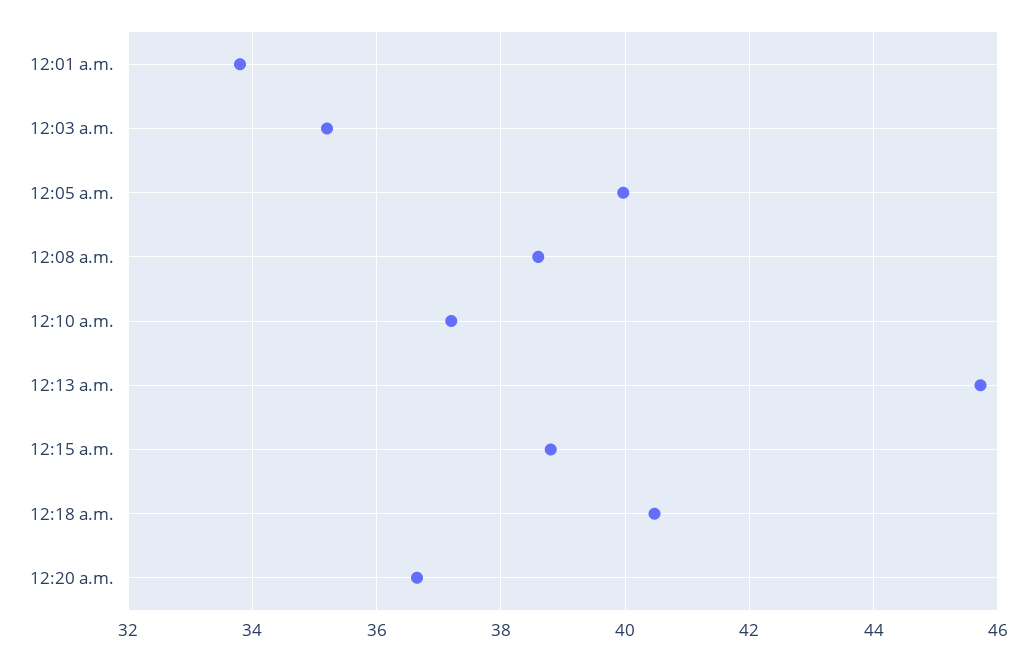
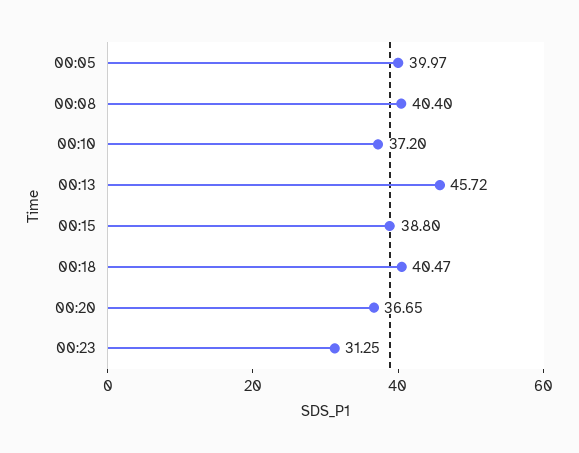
12:01 a.m.: 33.8 -> none
12:03 a.m.: 35.2 -> none
12:08 a.m.: 38.6 -> 40.4
00:23: none -> 31.25

